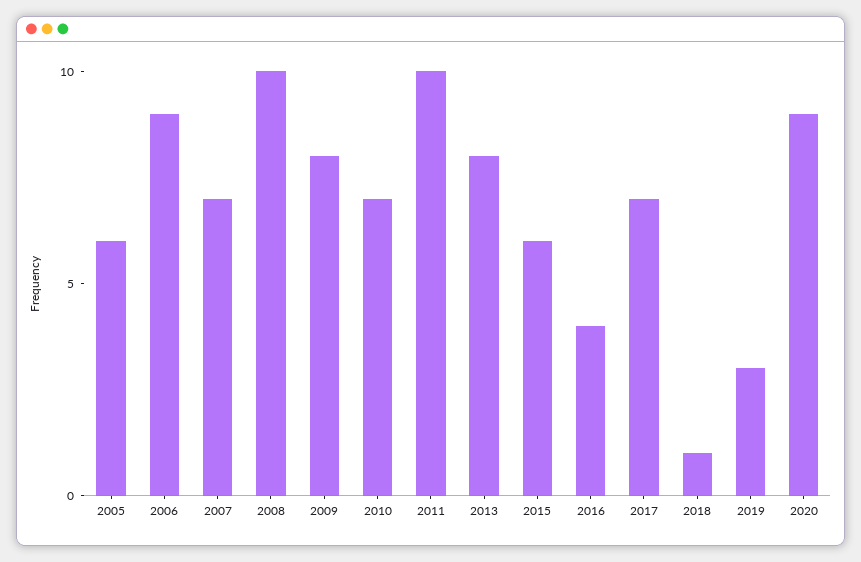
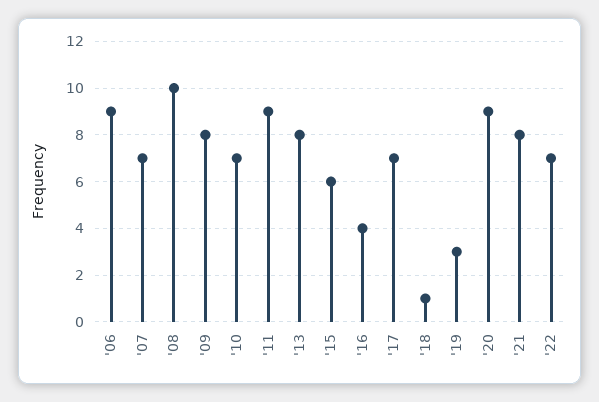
2005: 6 -> none
2011: 10 -> 9
'21: none -> 8
'22: none -> 7

